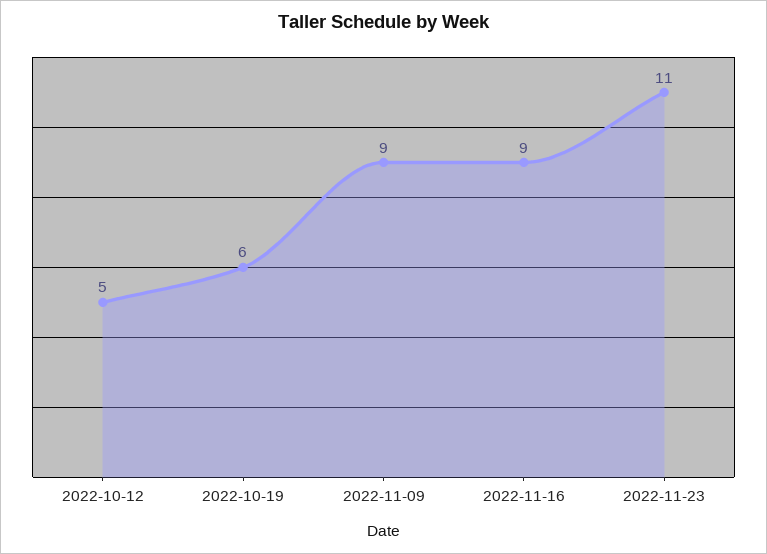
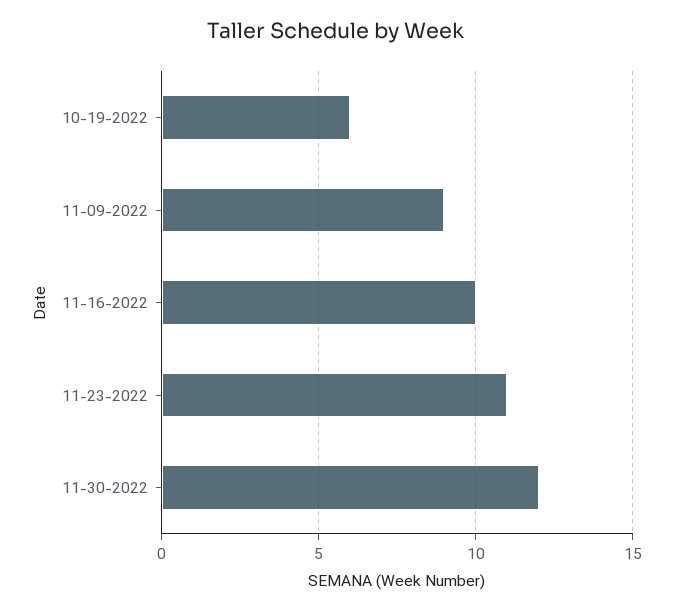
2022-10-12: 5 -> none
2022-11-16: 9 -> 10
11-30-2022: none -> 12

